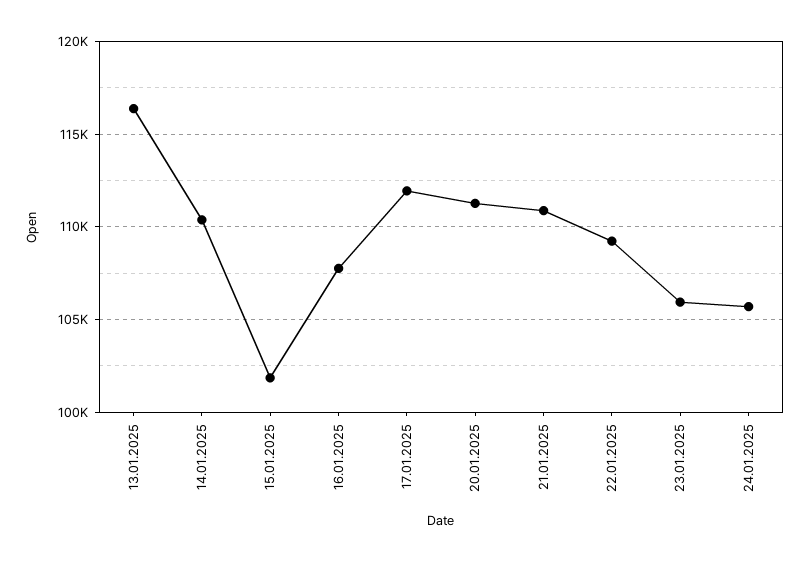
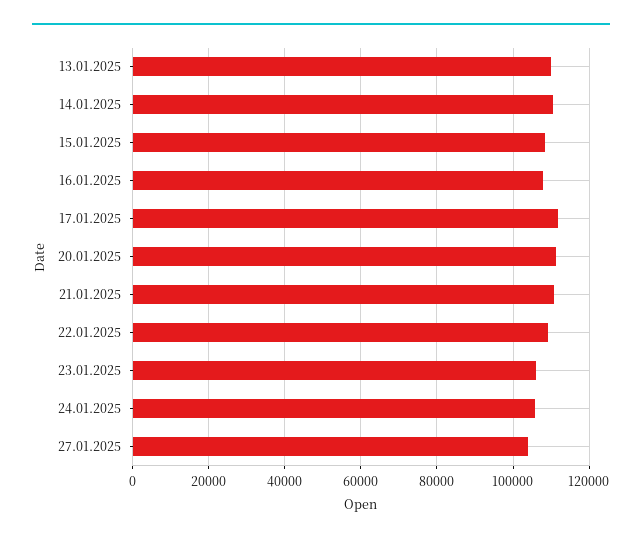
13.01.2025: 116500 -> 110000
15.01.2025: 102000 -> 108000
27.01.2025: none -> 104000

